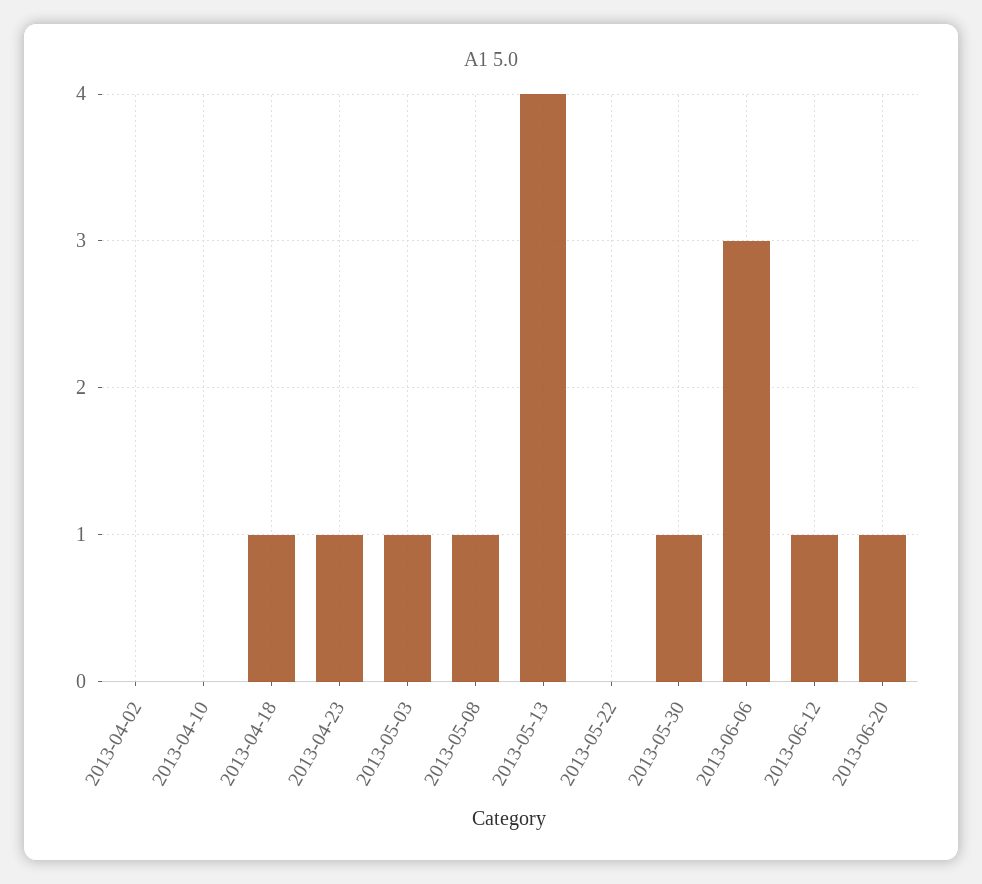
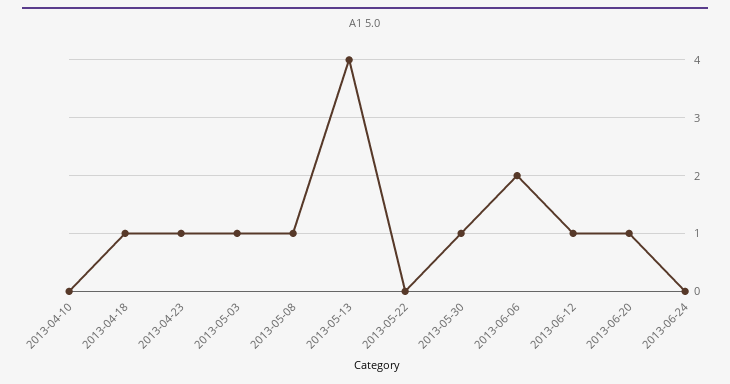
2013-04-02: 0 -> none
2013-06-06: 3 -> 2
2013-06-24: none -> 0

